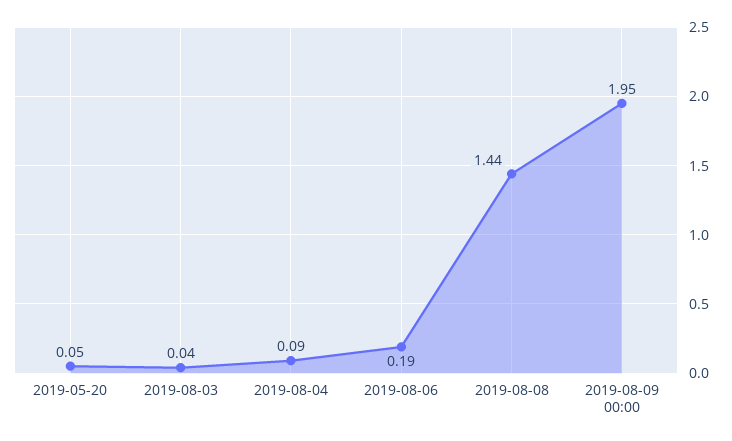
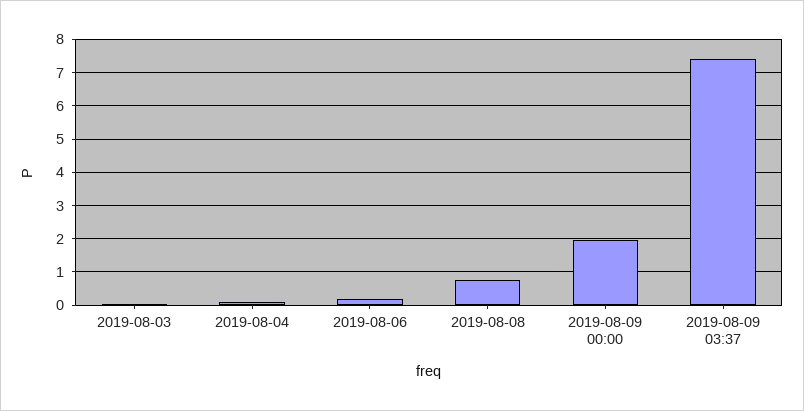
2019-05-20: 0.05 -> none
2019-08-08: 1.44 -> 0.8
2019-08-09 03:37: none -> 7.4

